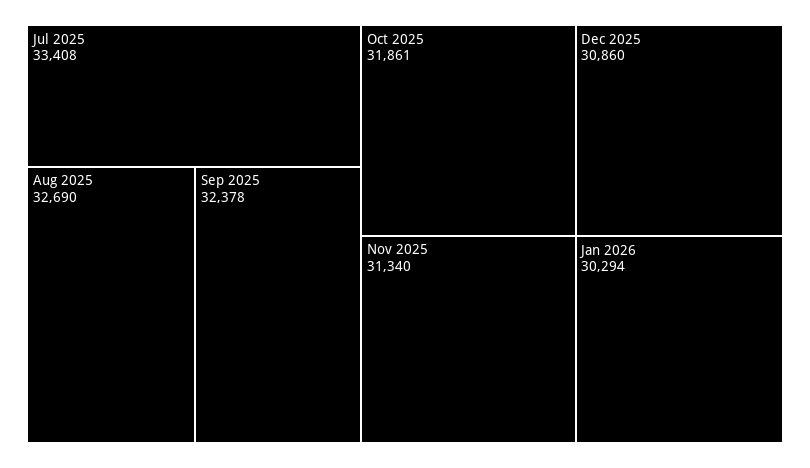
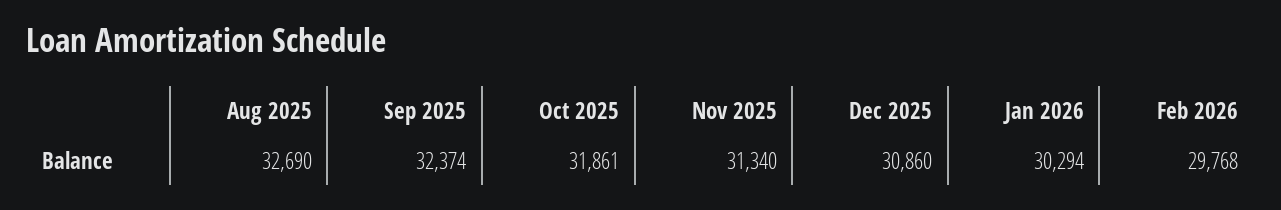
Jul 2025: 33408 -> none
Sep 2025: 32378 -> 32374
Feb 2026: none -> 29768

